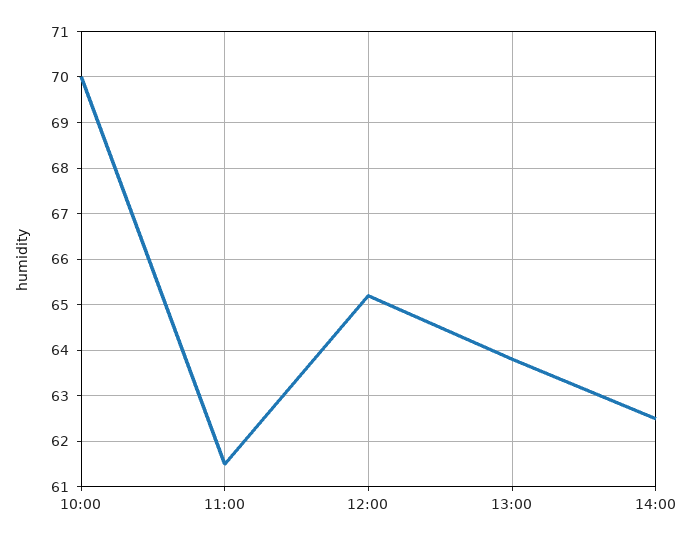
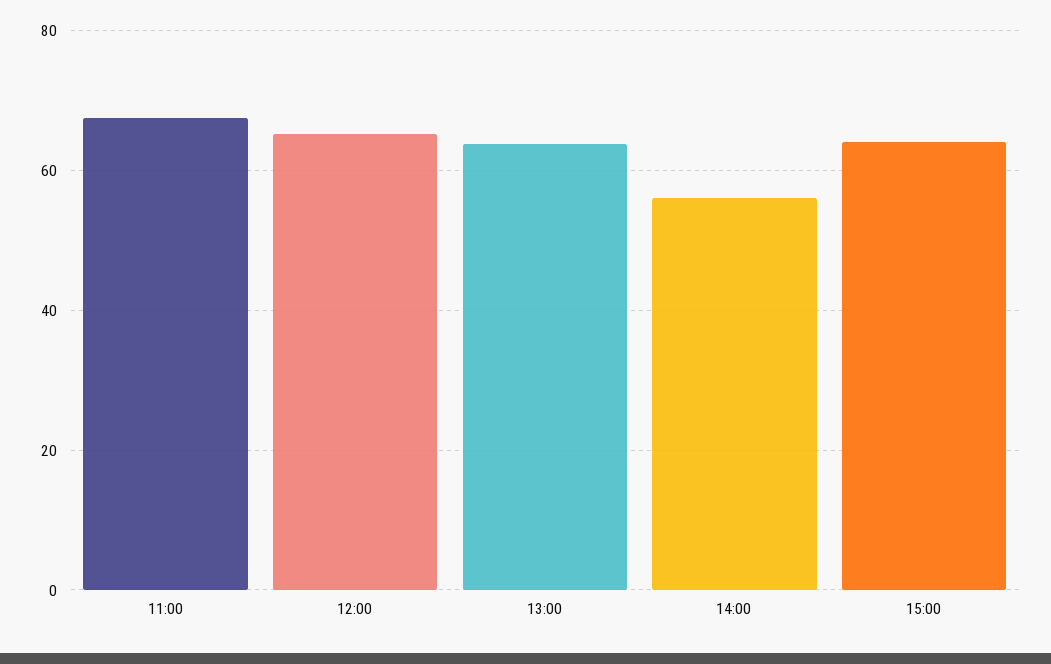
10:00: 70 -> none
11:00: 61.5 -> 68
14:00: 62.5 -> 56
15:00: none -> 64

